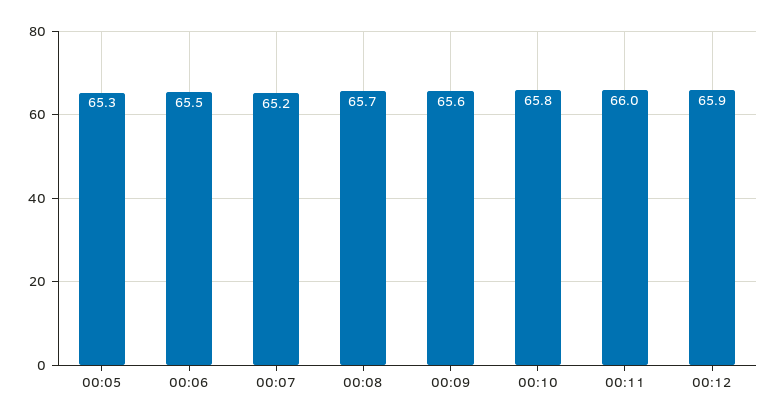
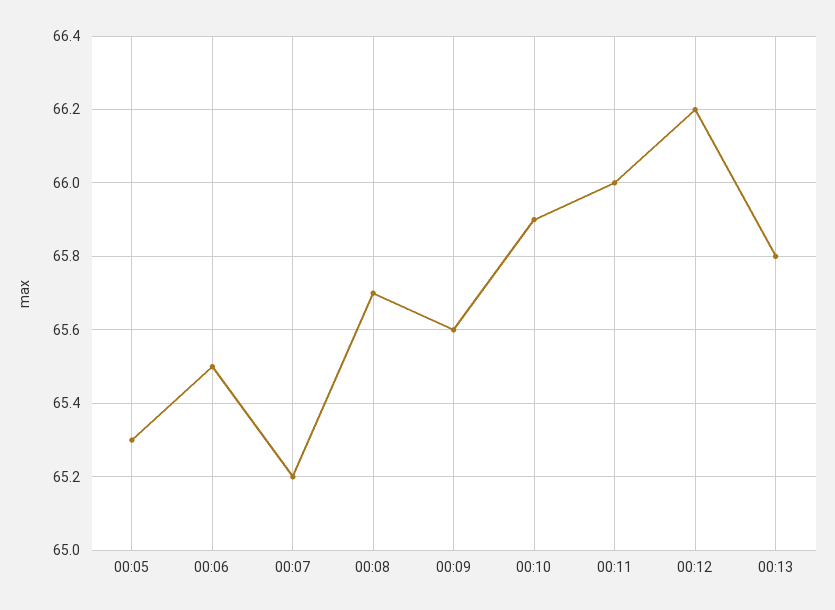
00:10: 65.8 -> 65.9
00:12: 65.9 -> 66.2
00:13: none -> 65.8

